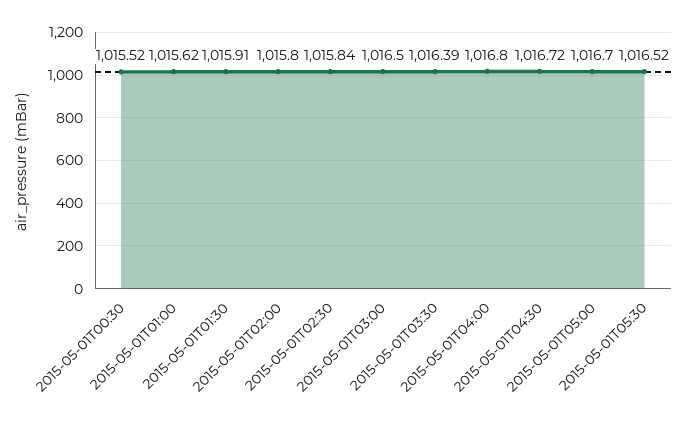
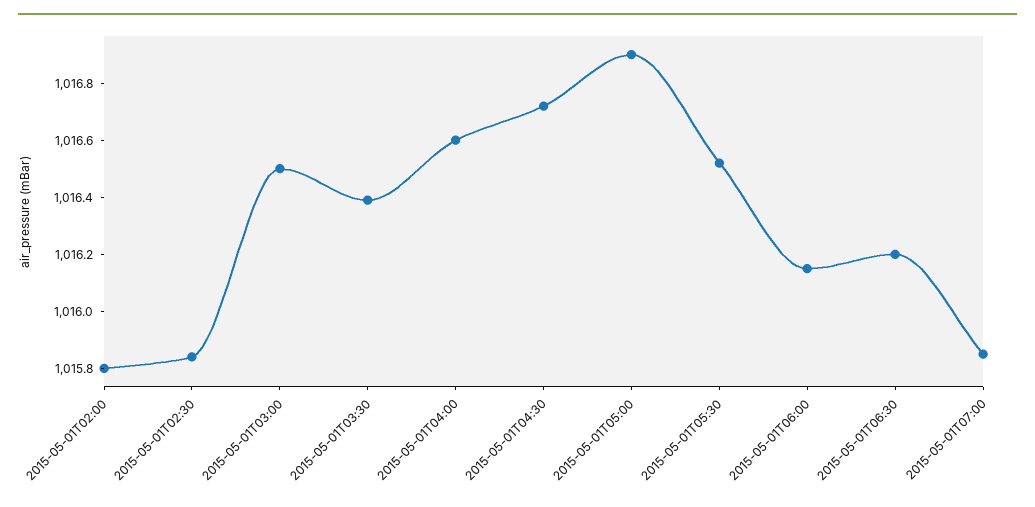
2015-05-01T00:30: 1015.52 -> none
2015-05-01T01:00: 1015.62 -> none
2015-05-01T01:30: 1015.91 -> none
2015-05-01T04:00: 1016.8 -> 1016.6
2015-05-01T05:00: 1016.7 -> 1016.9
2015-05-01T06:00: none -> 1016.15
2015-05-01T06:30: none -> 1016.2
2015-05-01T07:00: none -> 1015.85

